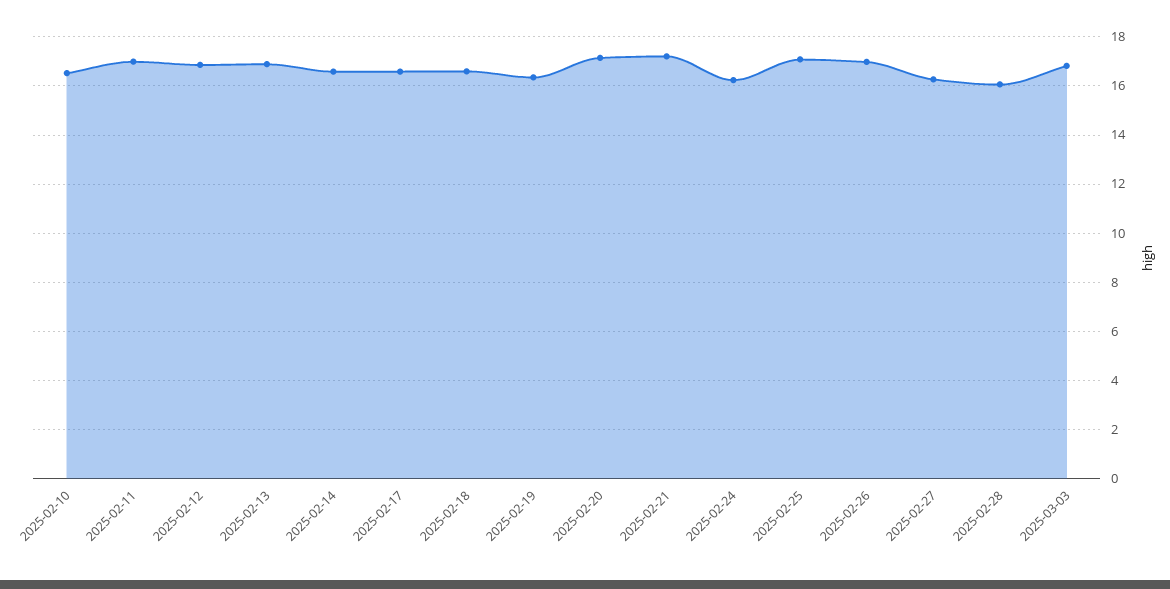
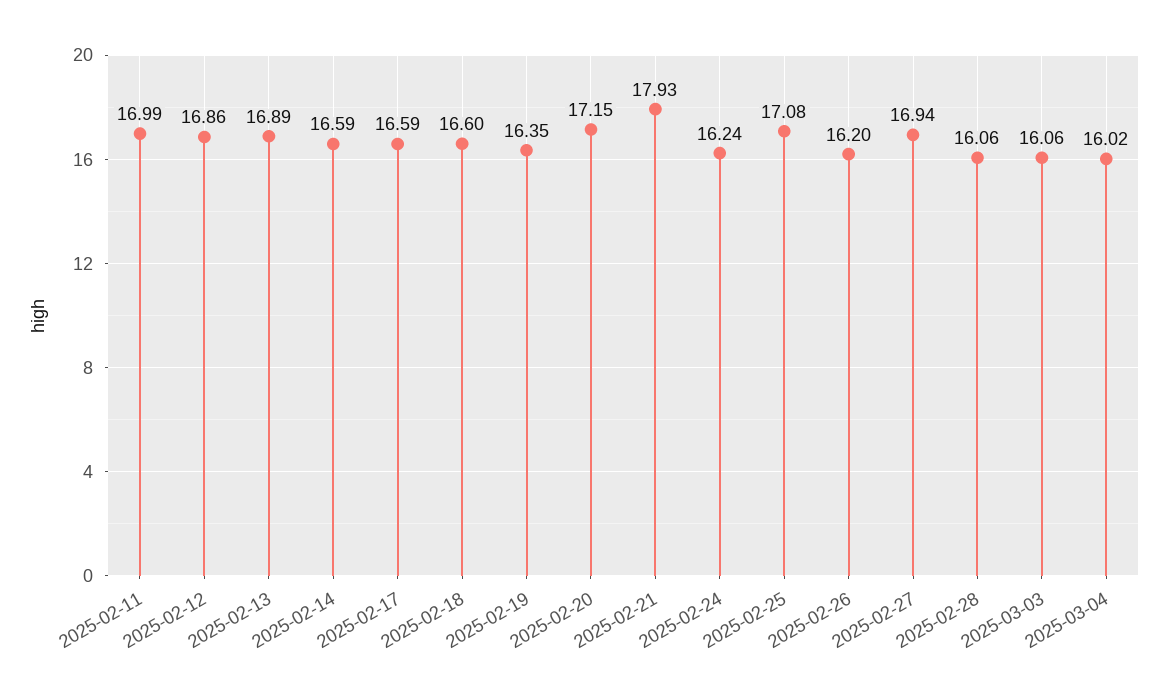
2025-02-10: 16.5 -> none
2025-02-21: 17.25 -> 17.93
2025-02-26: 17 -> 16.2
2025-02-27: 16.25 -> 16.94
2025-03-03: 16.75 -> 16.06
2025-03-04: none -> 16.02

